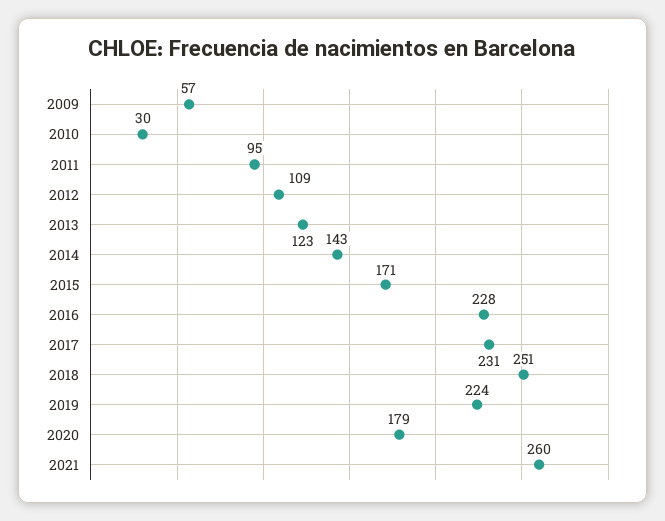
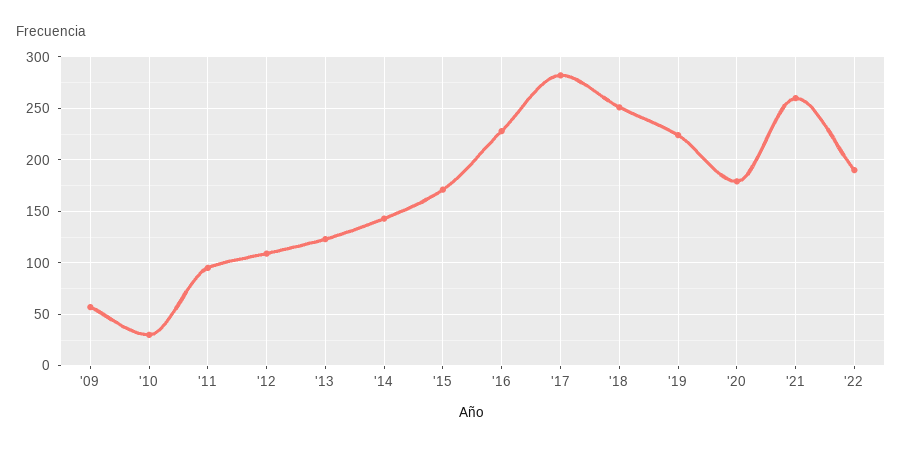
2017: 231 -> 280
'22: none -> 190

